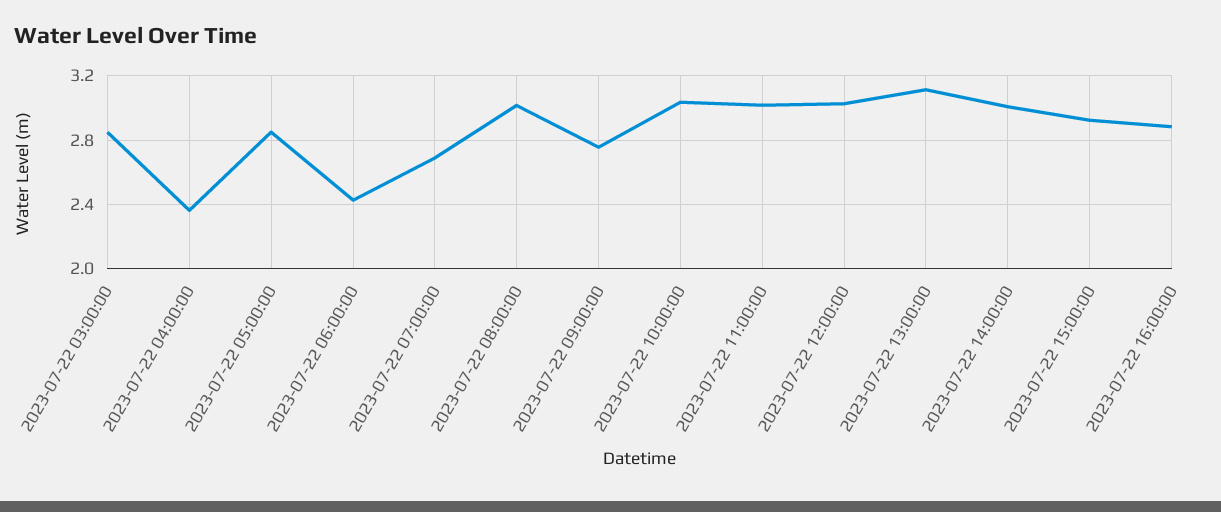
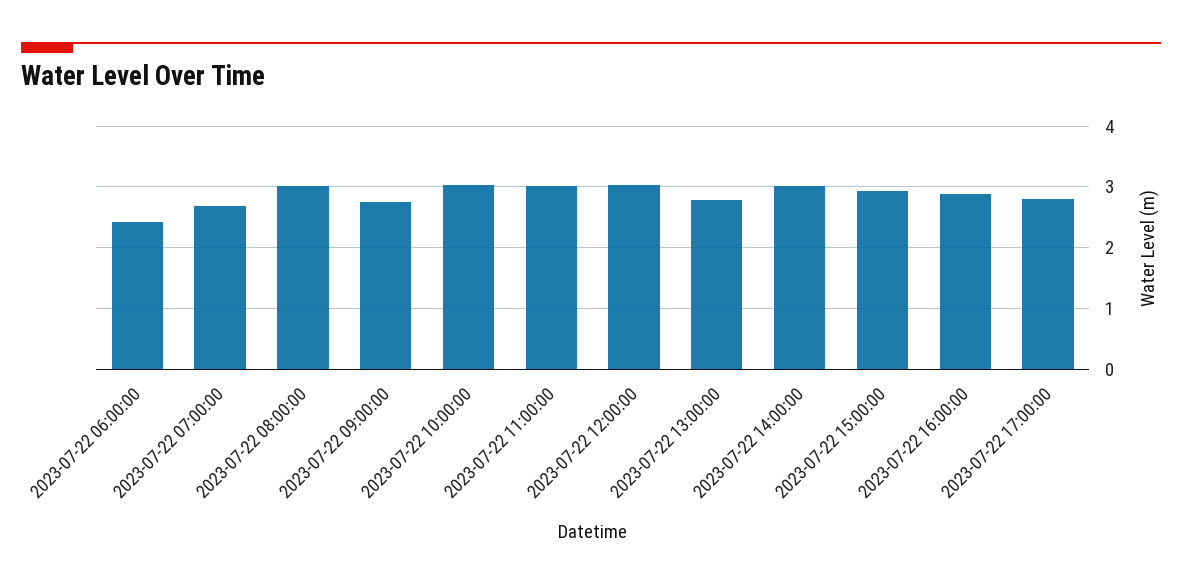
2023-07-22 03:00:00: 2.85 -> none
2023-07-22 04:00:00: 2.35 -> none
2023-07-22 05:00:00: 2.85 -> none
2023-07-22 13:00:00: 3.1 -> 2.8
2023-07-22 17:00:00: none -> 2.8

